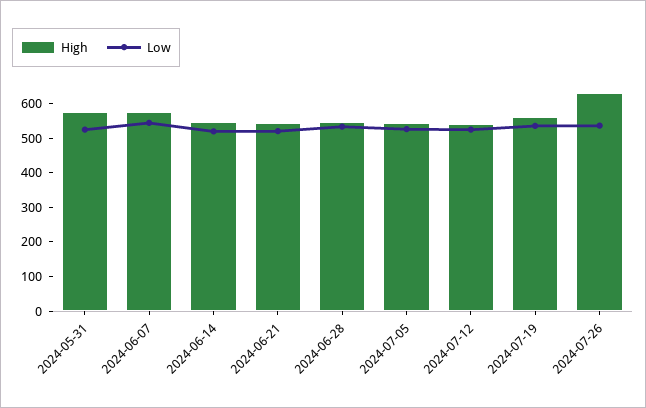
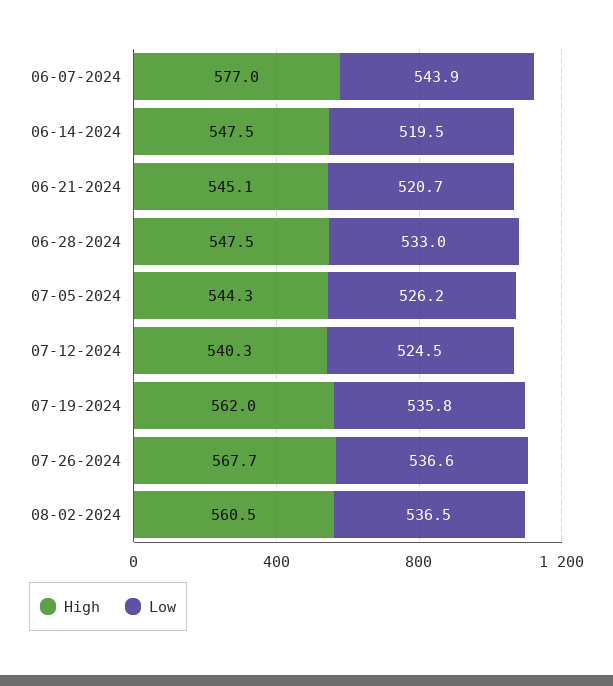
High, 2024-05-31: 575 -> none
Low, 2024-05-31: 525 -> none
High, 2024-07-26: 625 -> 567.7
High, 08-02-2024: none -> 560.5
Low, 08-02-2024: none -> 536.5

